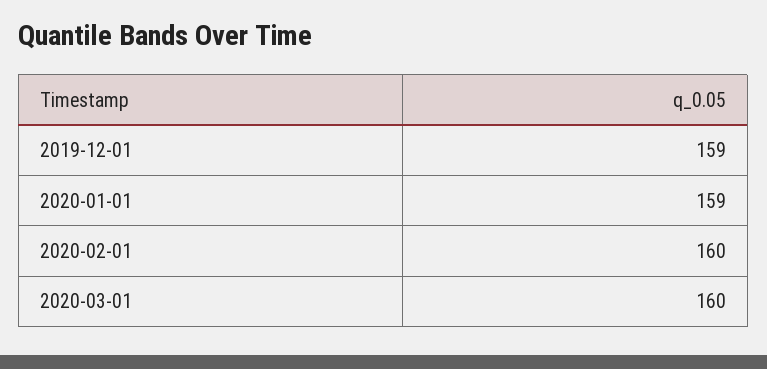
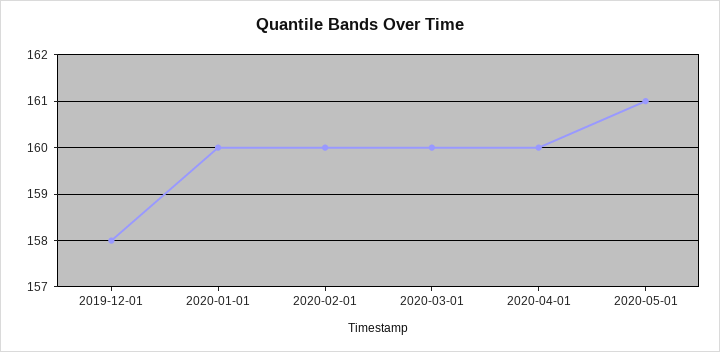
2019-12-01: 159 -> 158
2020-01-01: 159 -> 160
2020-04-01: none -> 160
2020-05-01: none -> 161

